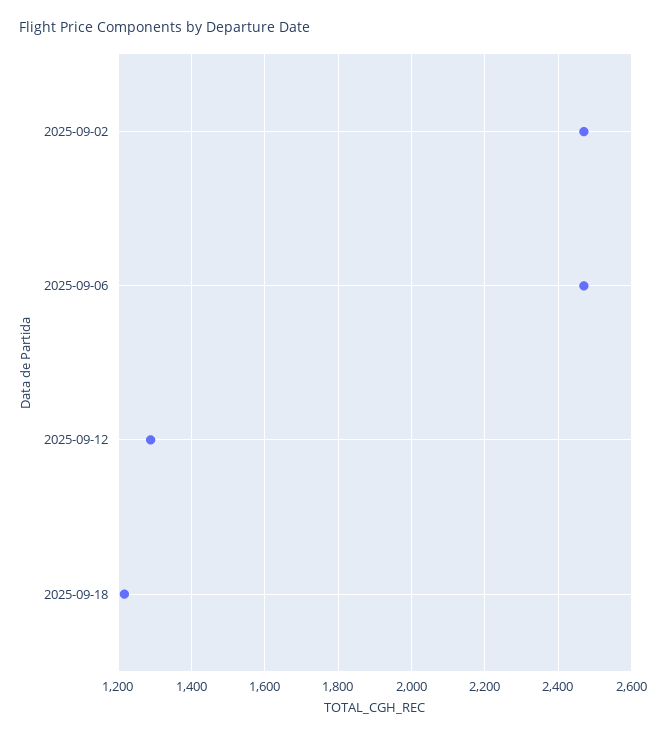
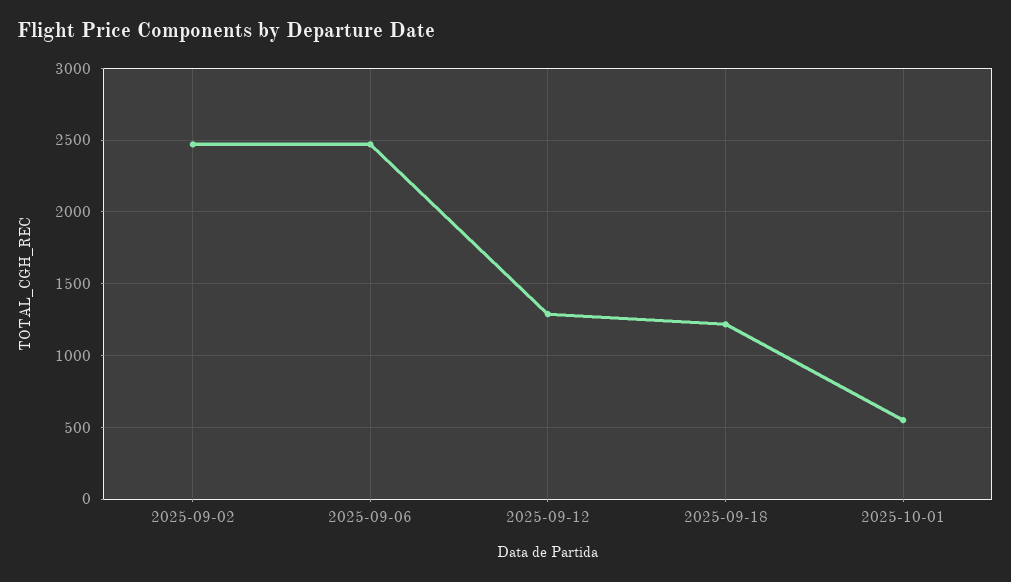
2025-10-01: none -> 550

